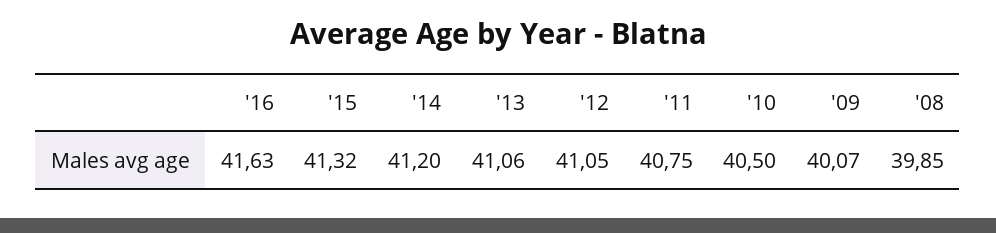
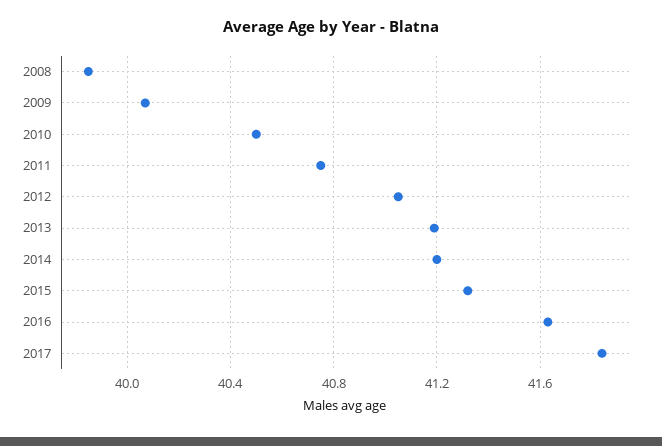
'13: 41.06 -> 41.2
2017: none -> 41.85

